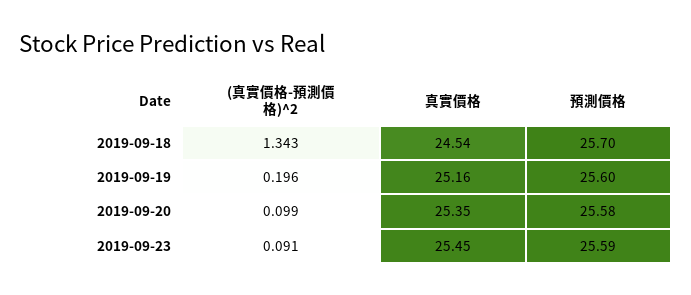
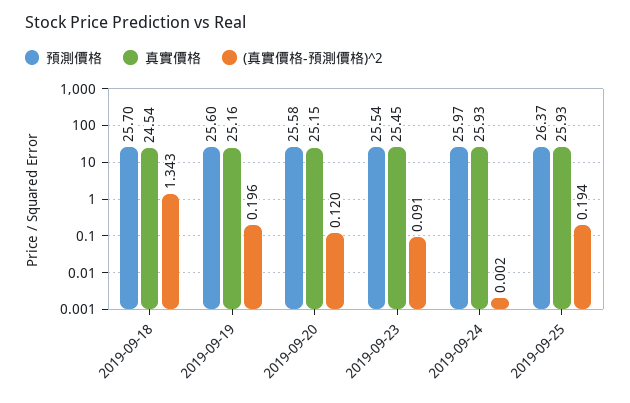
(真實價格-預測價格)^2, 2019-09-20: 0.099 -> 0.12
真實價格, 2019-09-20: 25.35 -> 25.15
預測價格, 2019-09-23: 25.59 -> 25.54
預測價格, 2019-09-24: none -> 25.97
真實價格, 2019-09-24: none -> 25.93
(真實價格-預測價格)^2, 2019-09-24: none -> 0.002
預測價格, 2019-09-25: none -> 26.37
真實價格, 2019-09-25: none -> 25.93
(真實價格-預測價格)^2, 2019-09-25: none -> 0.194

